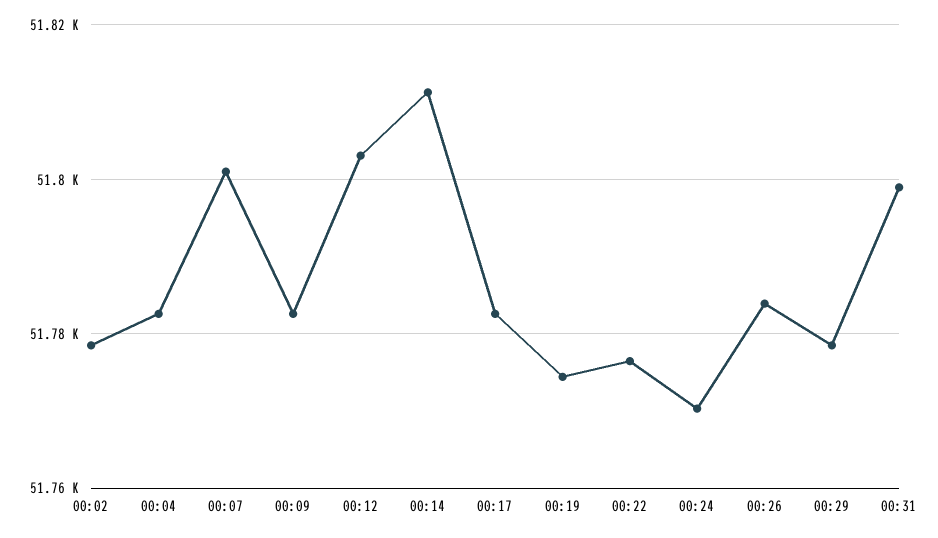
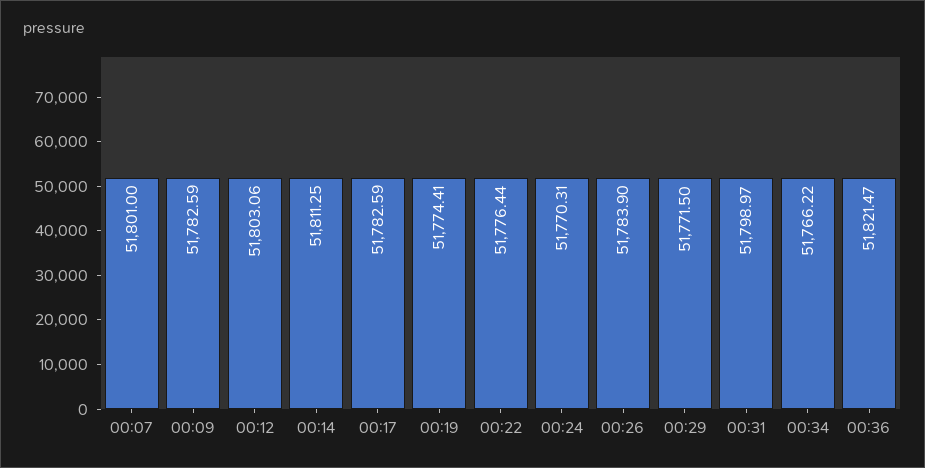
00:02: 51778 -> none
00:04: 51782 -> none
00:29: 51778 -> 51771.5
00:34: none -> 51766.22
00:36: none -> 51821.47

